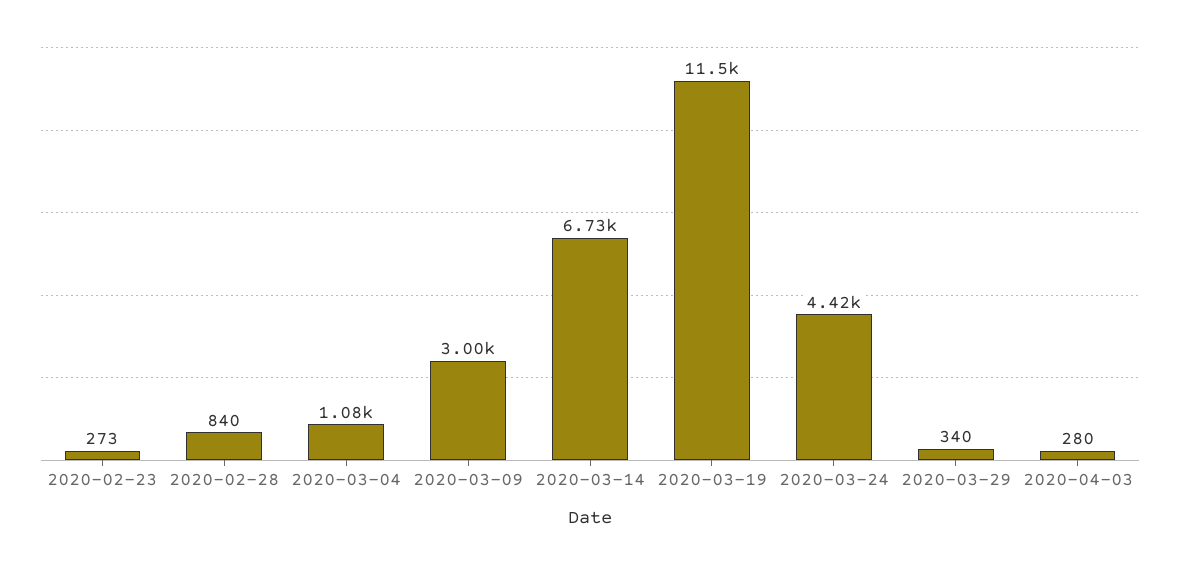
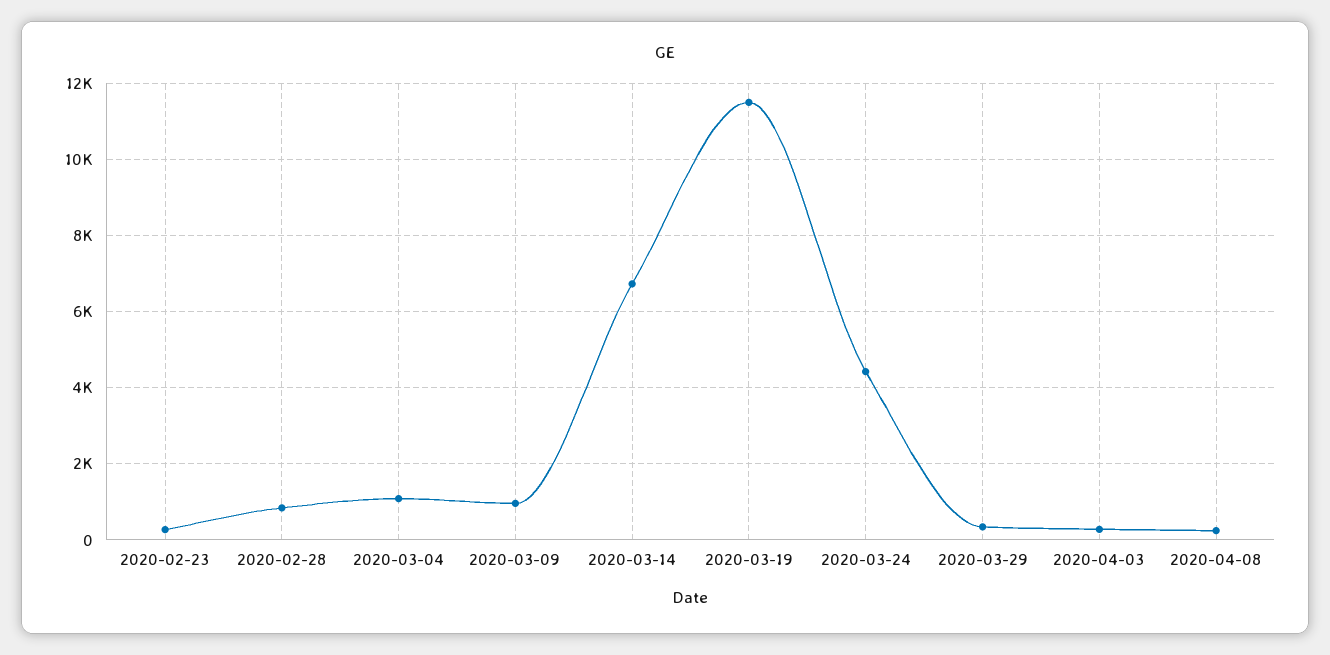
2020-03-09: 3000 -> 1000
2020-04-08: none -> 200

